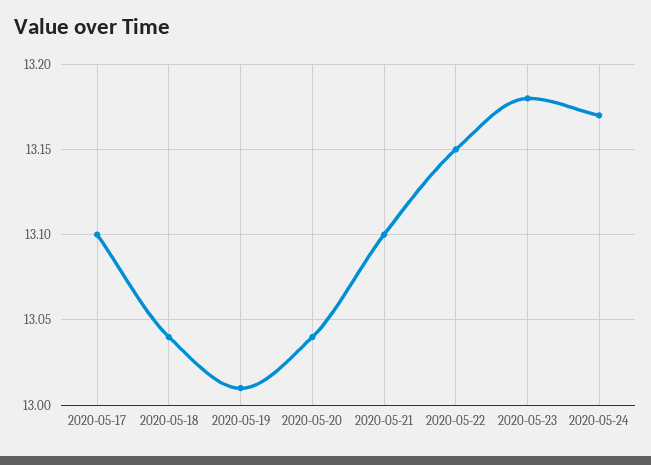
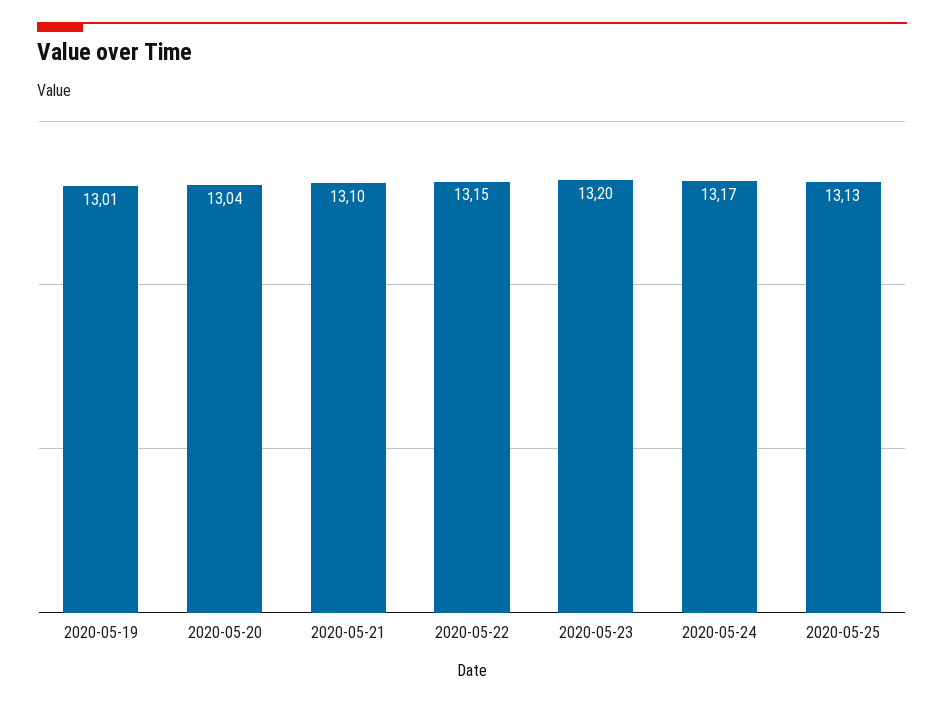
2020-05-17: 13.1 -> none
2020-05-18: 13.04 -> none
2020-05-23: 13.18 -> 13.2
2020-05-25: none -> 13.13

